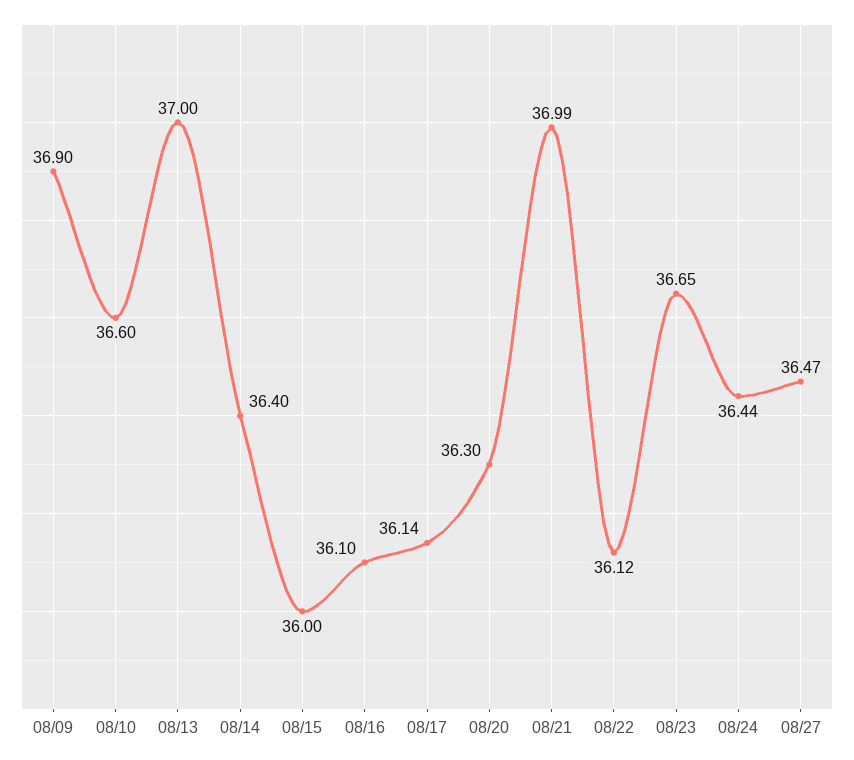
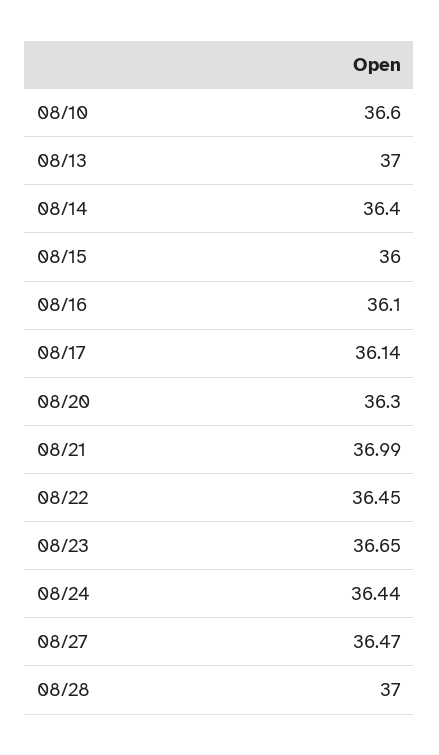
08/09: 36.9 -> none
08/22: 36.12 -> 36.45
08/28: none -> 37

